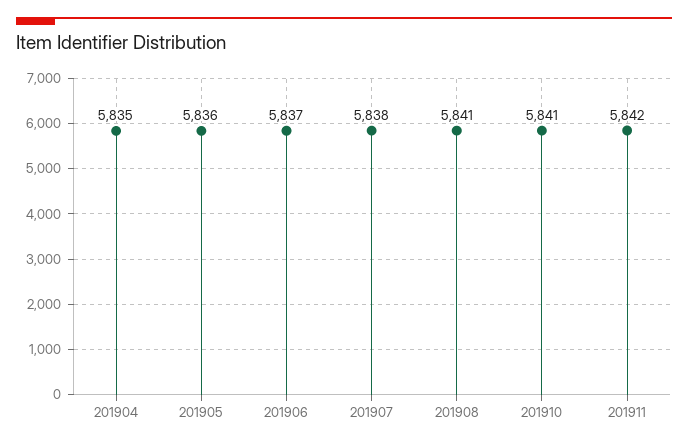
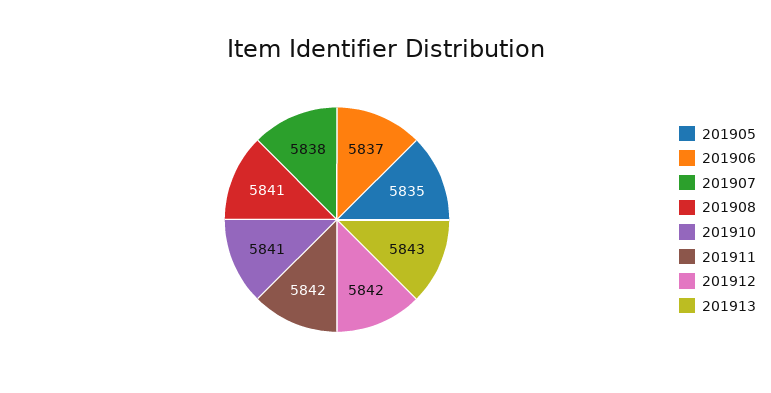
201904: 5835 -> none
201905: 5836 -> 5835
201912: none -> 5842
201913: none -> 5843

